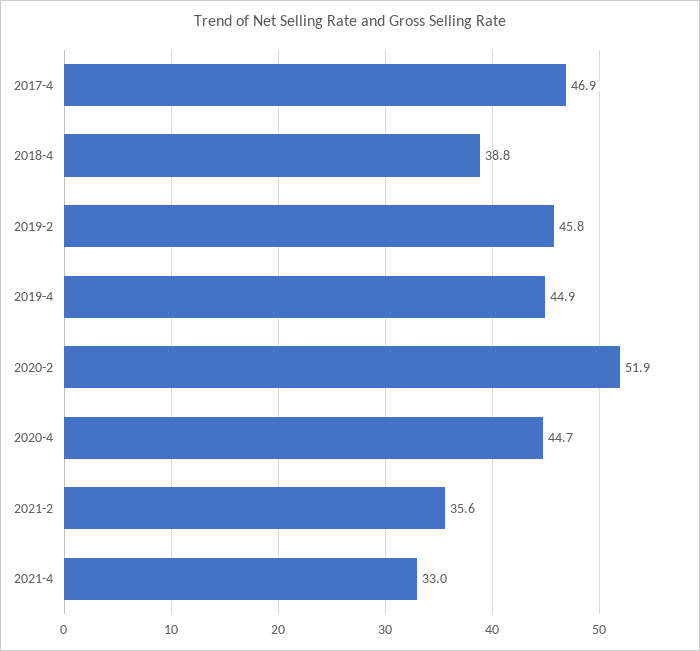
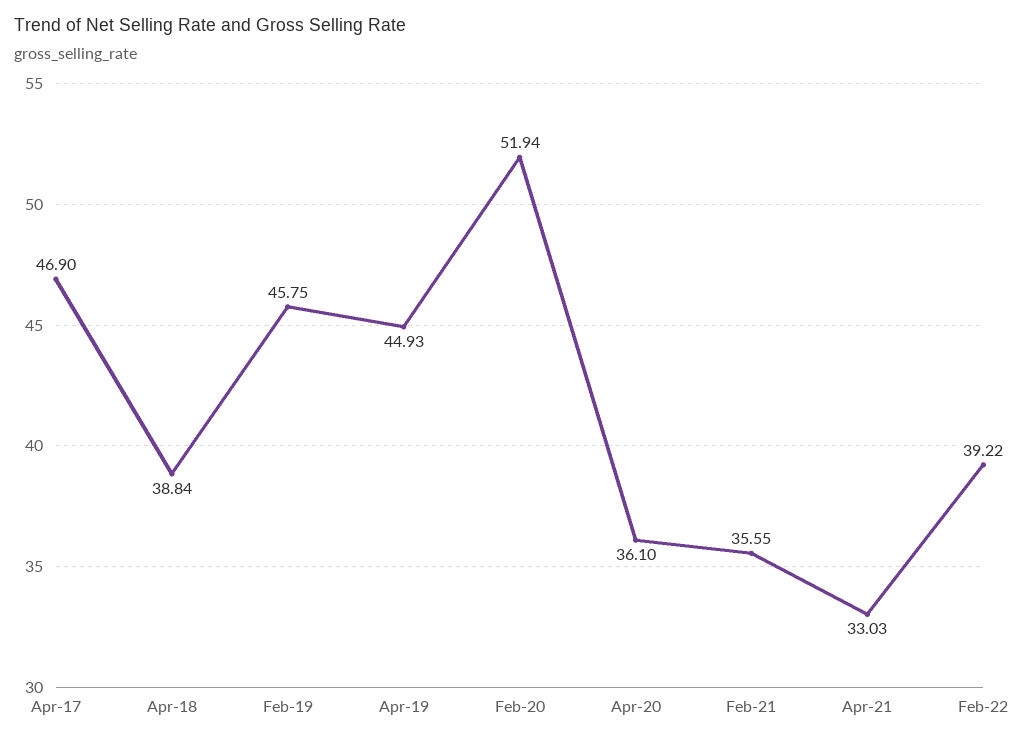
2020-4: 44.7 -> 36.1
Feb-22: none -> 39.22

